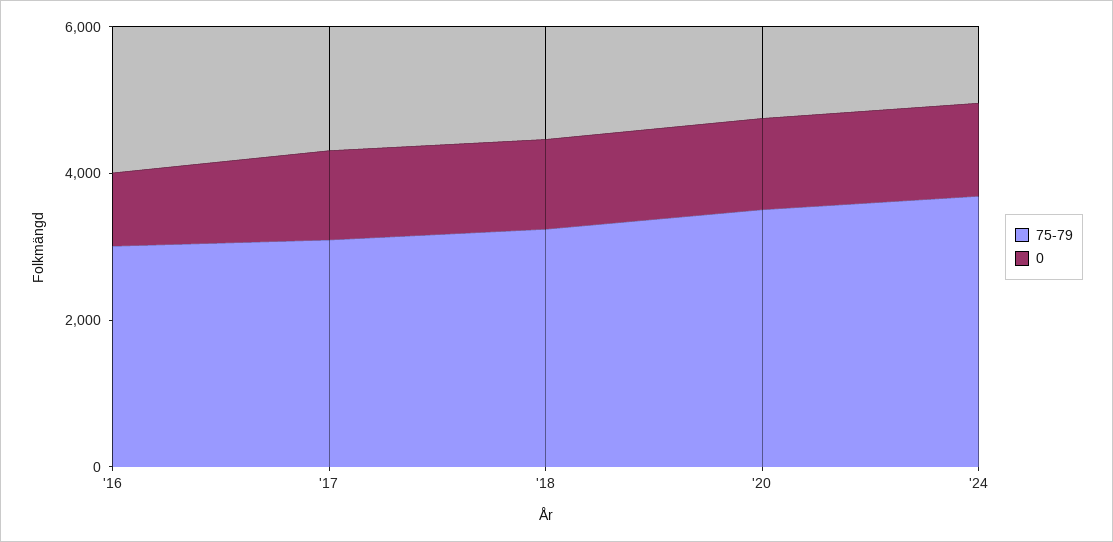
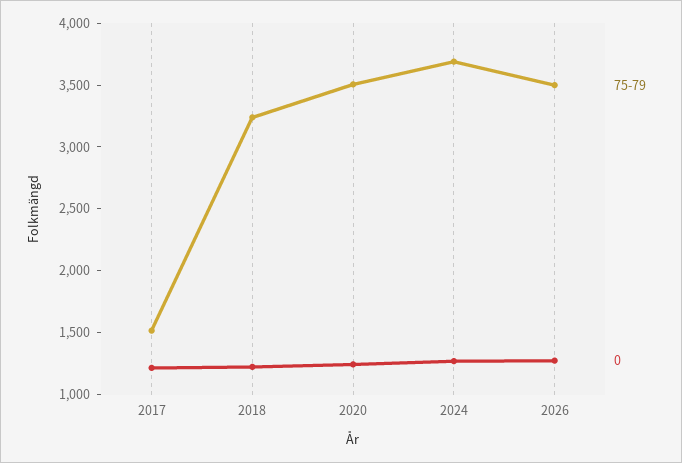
75-79, '16: 3000 -> none
0, '16: 1000 -> none
75-79, '17: 3000 -> 1500
75-79, 2026: none -> 3500
0, 2026: none -> 1300

